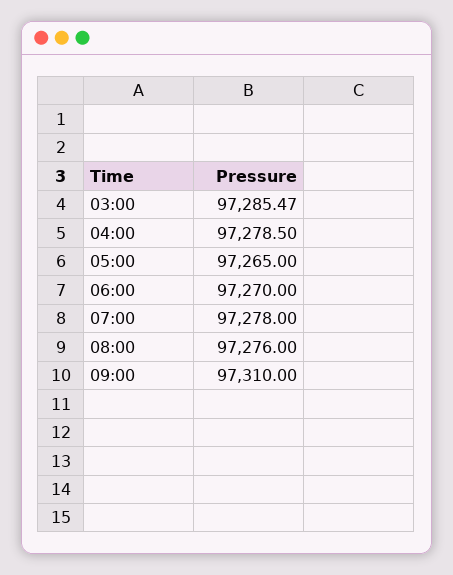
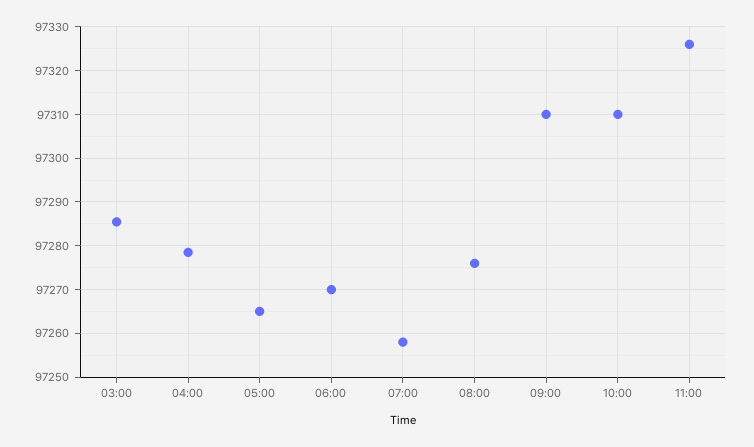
07:00: 97278 -> 97258
10:00: none -> 97310
11:00: none -> 97326

